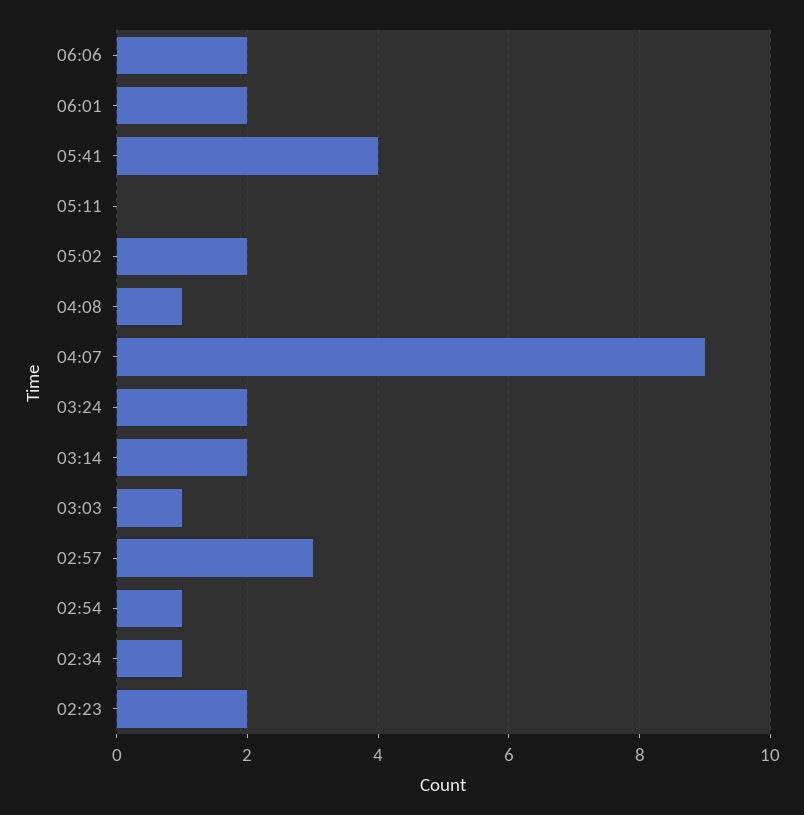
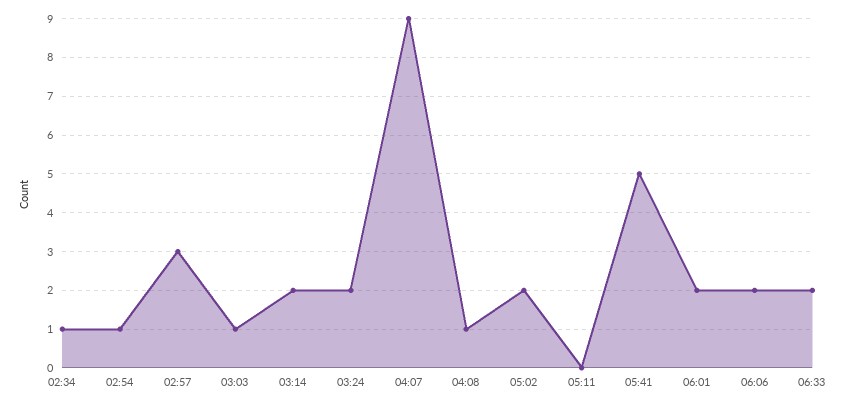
05:41: 4 -> 5
02:23: 2 -> none
06:33: none -> 2

